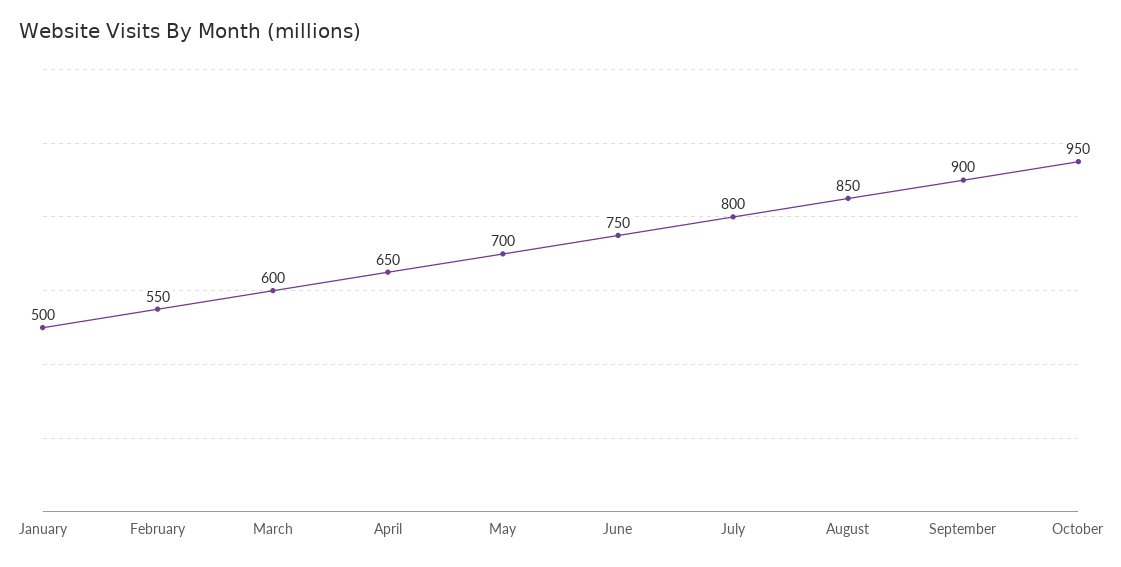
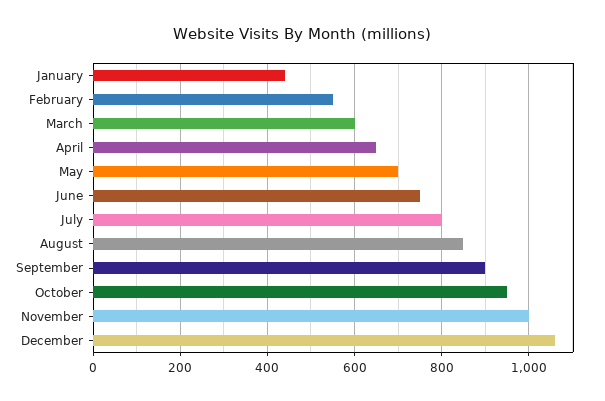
January: 500 -> 440
November: none -> 1000
December: none -> 1060

